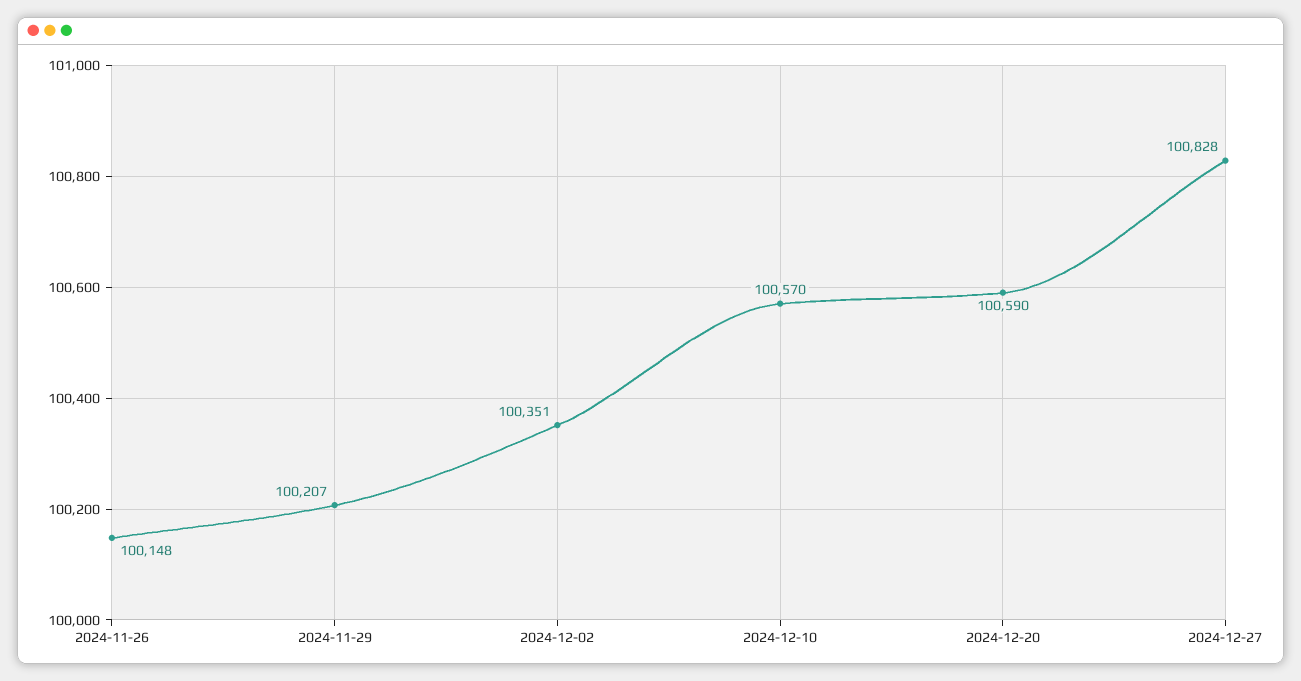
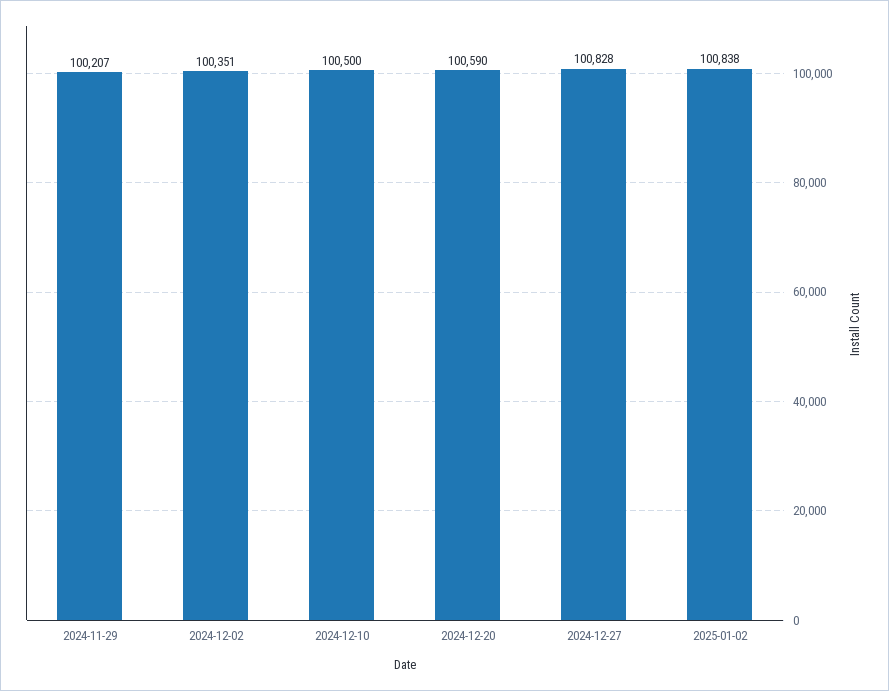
2024-11-26: 100148 -> none
2024-12-10: 100570 -> 100500
2025-01-02: none -> 100838

